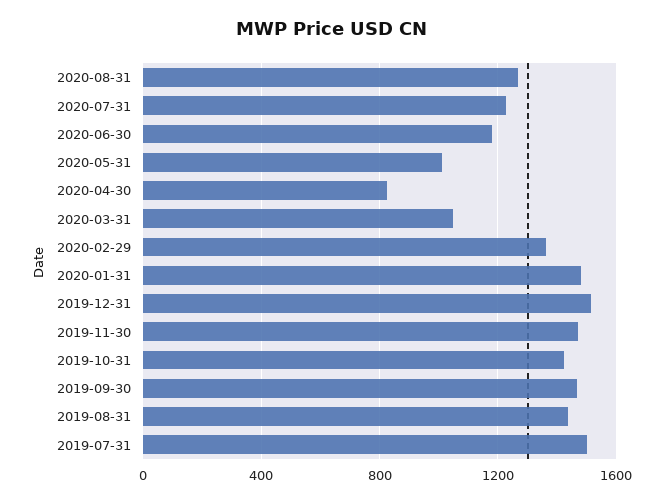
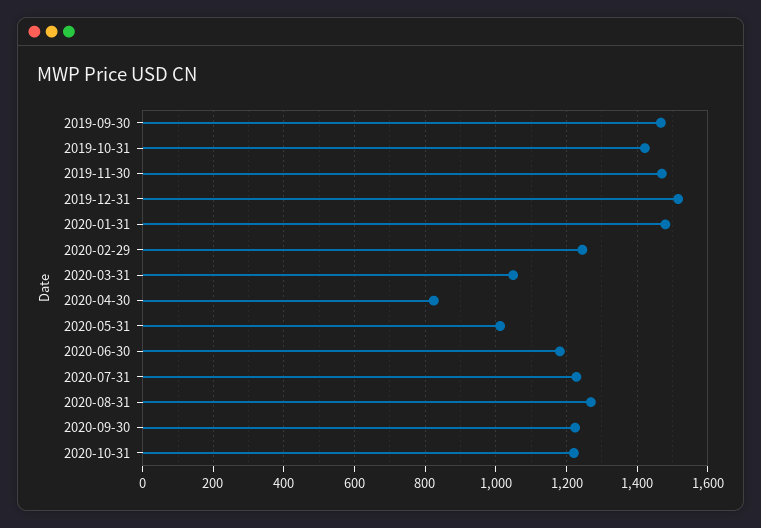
2020-02-29: 1350 -> 1240
2019-08-31: 1450 -> none
2019-07-31: 1500 -> none
2020-09-30: none -> 1220
2020-10-31: none -> 1220

